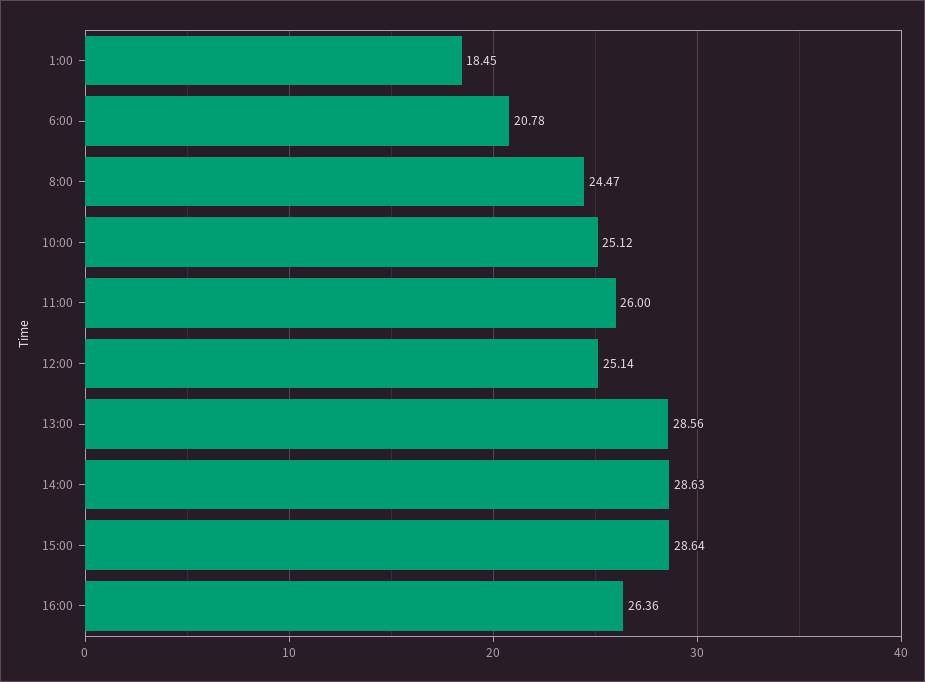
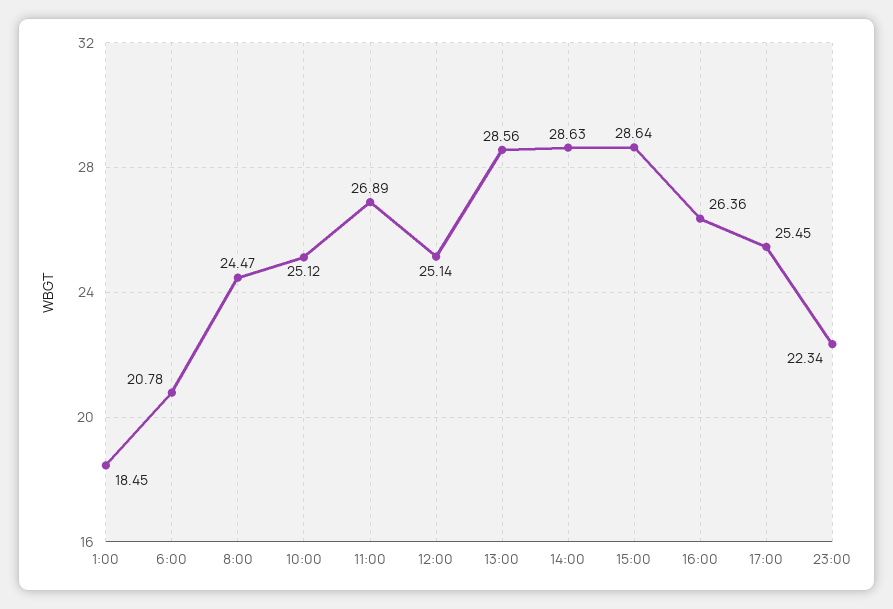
11:00: 26 -> 26.89
17:00: none -> 25.45
23:00: none -> 22.34

